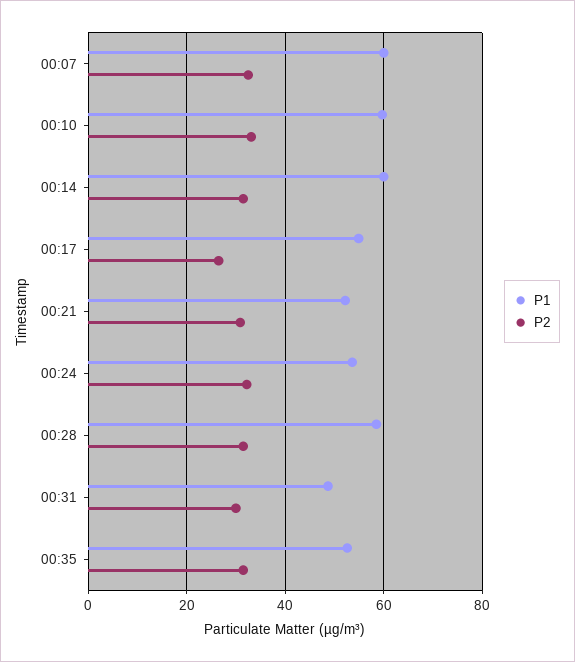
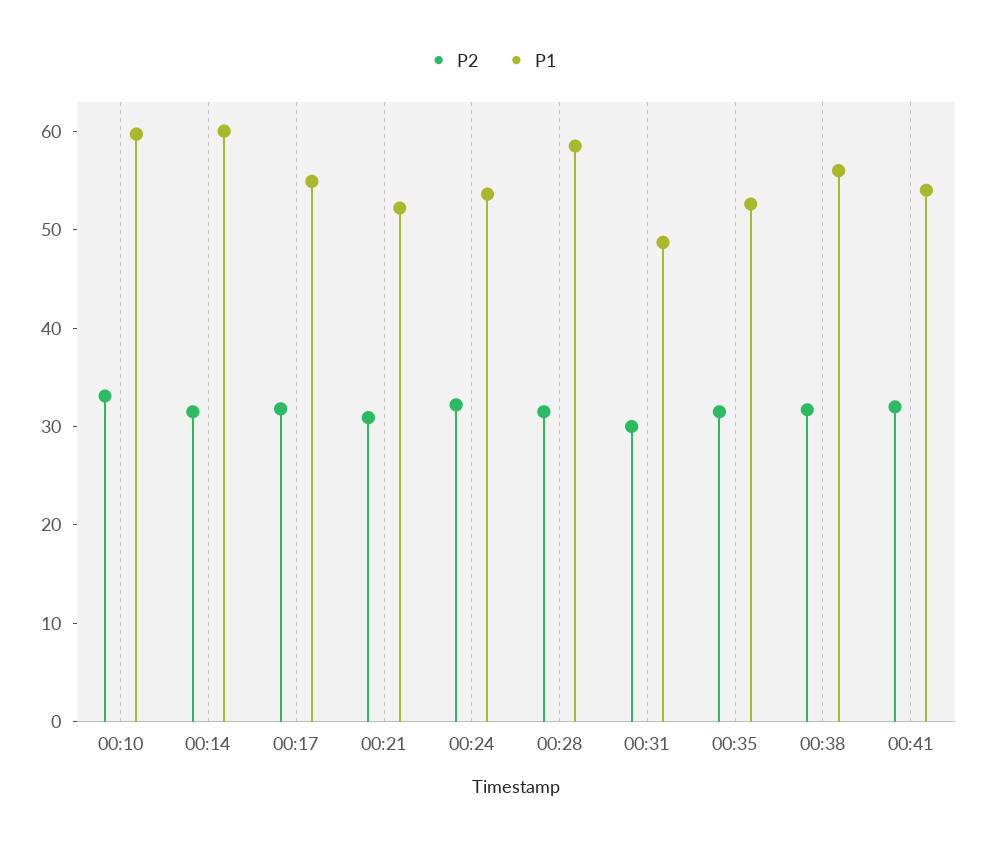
P1, 00:07: 60 -> none
P2, 00:07: 32 -> none
P2, 00:17: 26 -> 32
P2, 00:38: none -> 32
P1, 00:38: none -> 56
P2, 00:41: none -> 32
P1, 00:41: none -> 54

